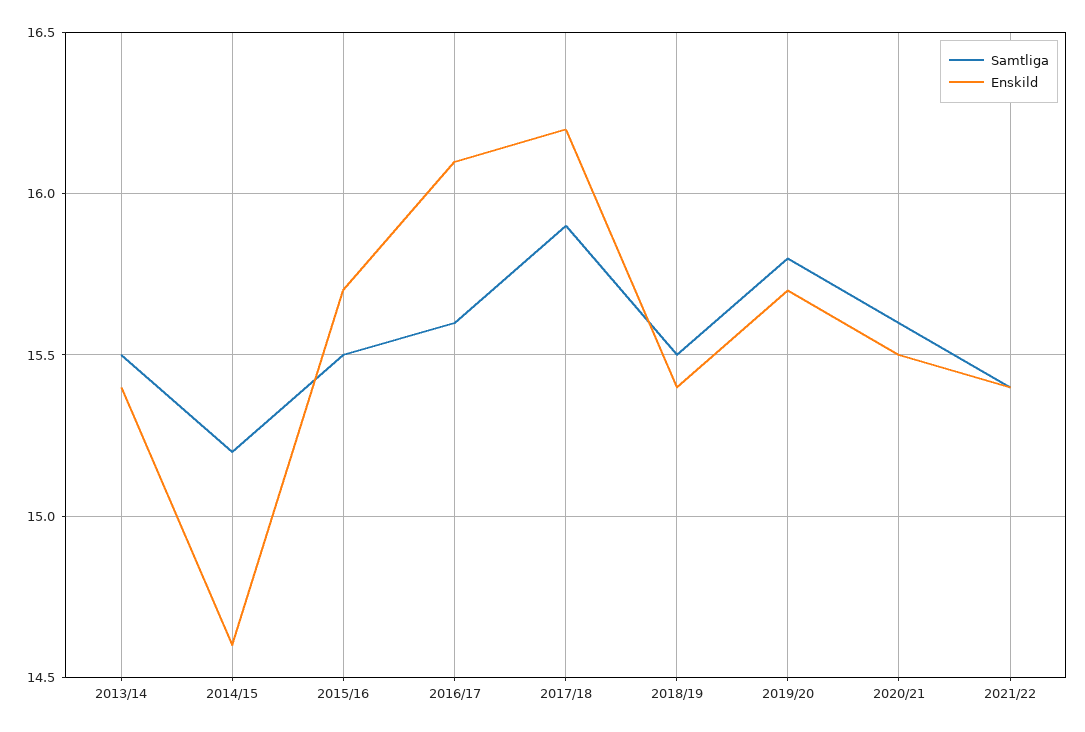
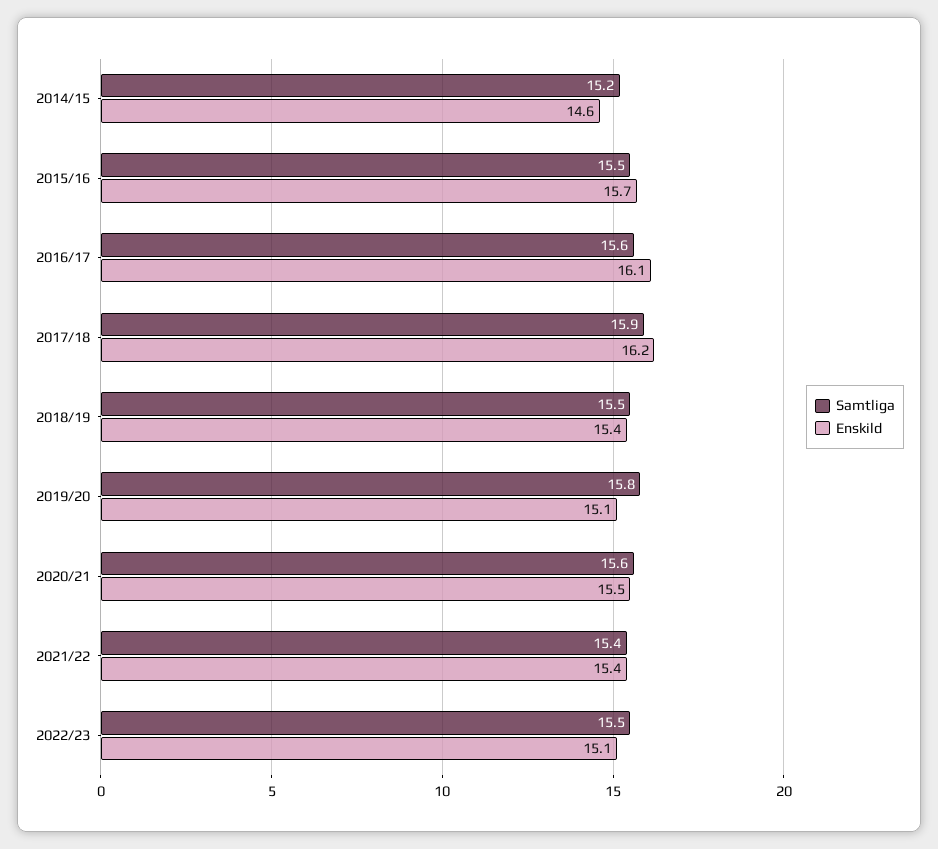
Samtliga, 2013/14: 15.5 -> none
Enskild, 2013/14: 15.4 -> none
Enskild, 2019/20: 15.7 -> 15.1
Samtliga, 2022/23: none -> 15.5
Enskild, 2022/23: none -> 15.1

